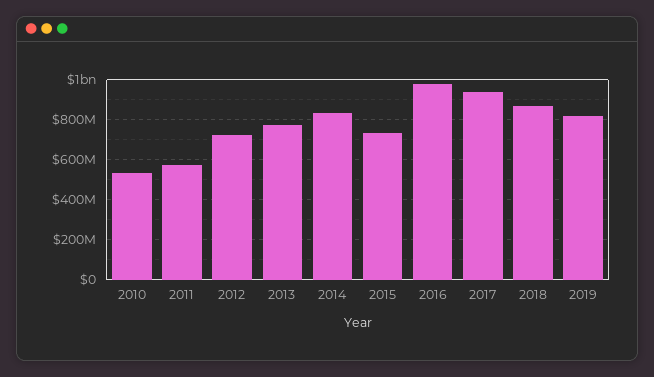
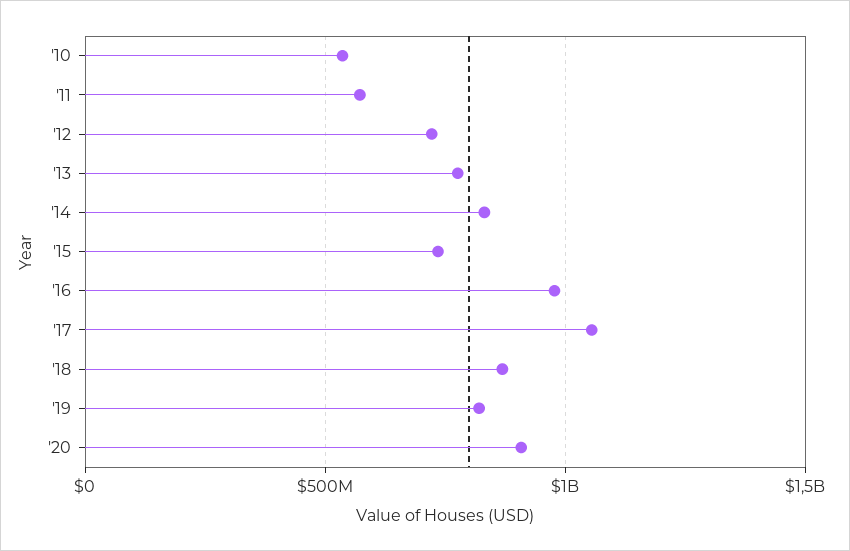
2017: 950000000 -> 1050000000
'20: none -> 900000000

